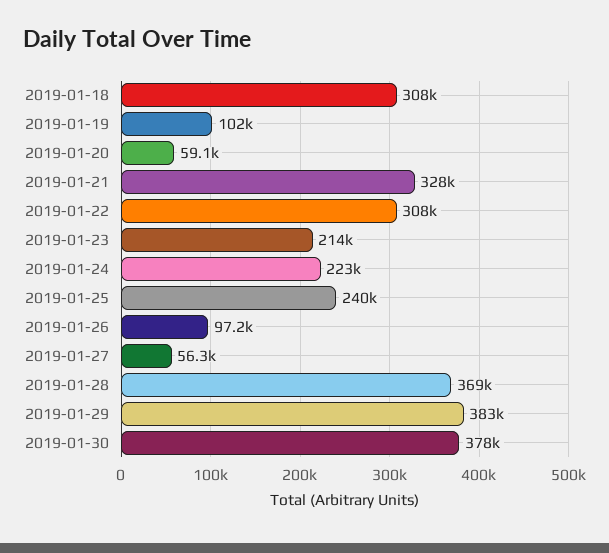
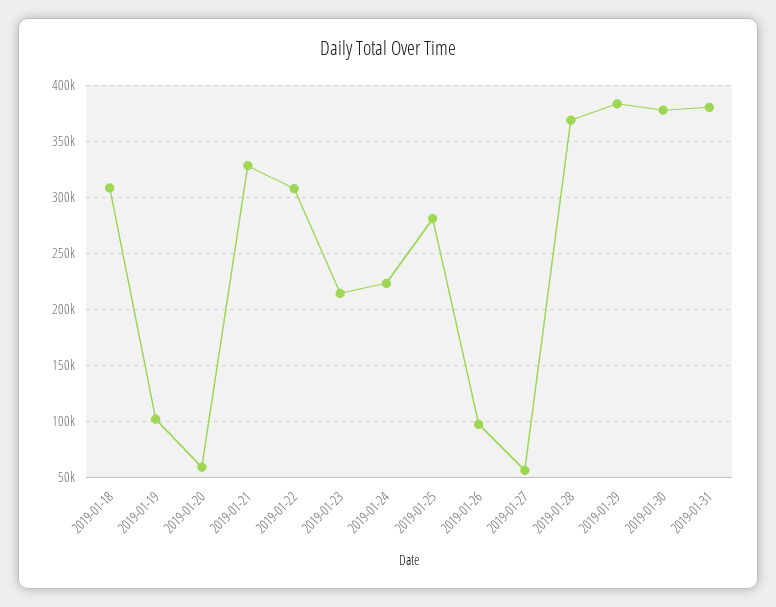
2019-01-25: 240000 -> 280000
2019-01-31: none -> 380000

